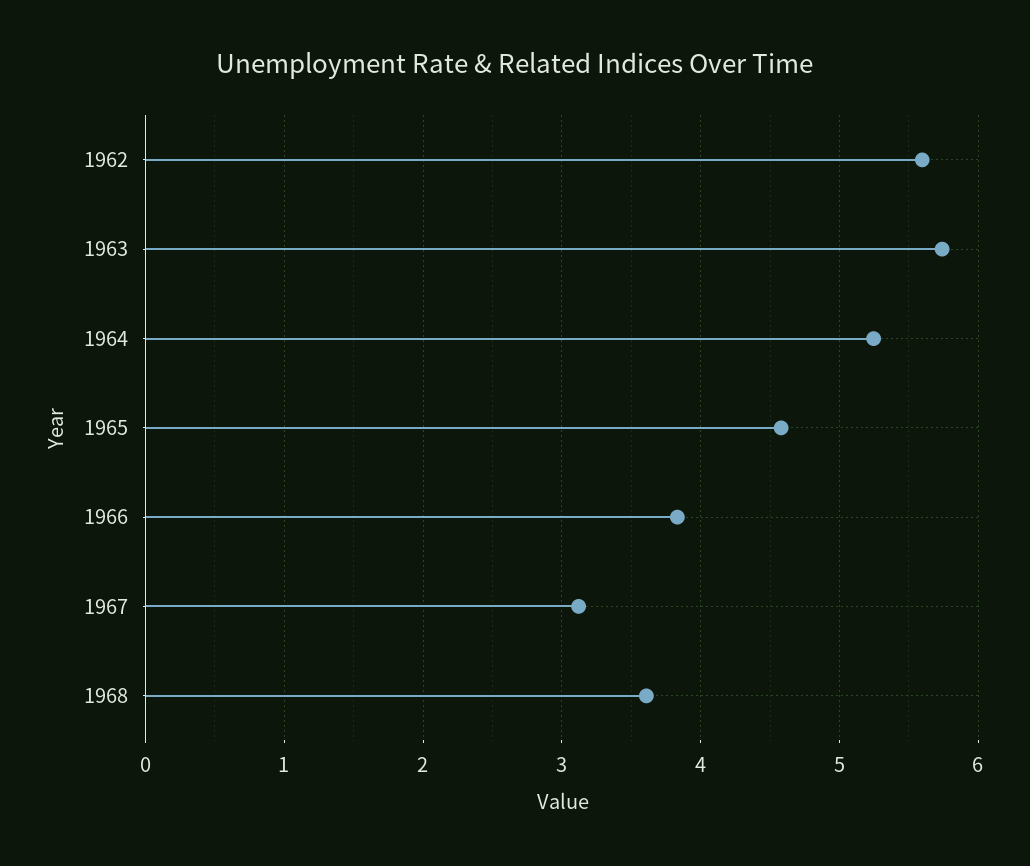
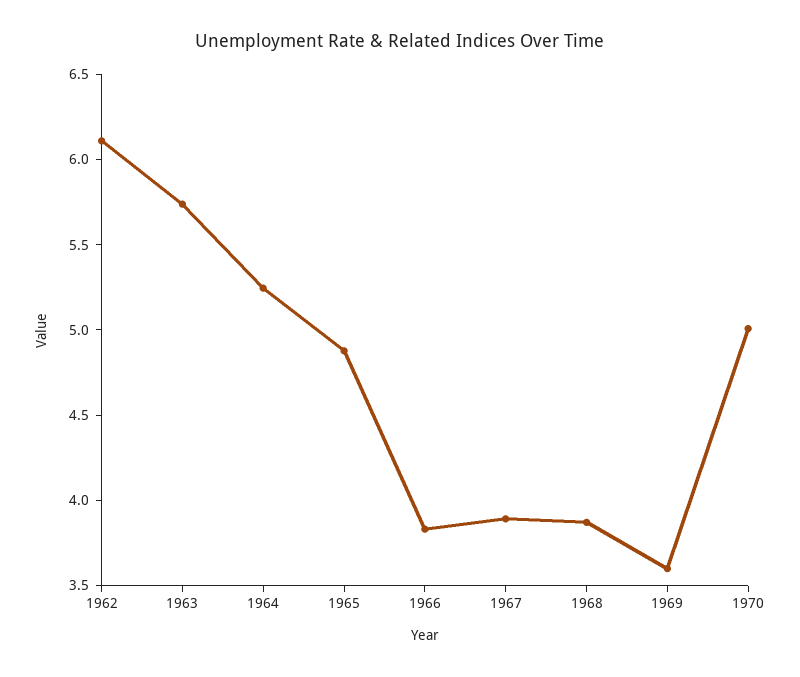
1962: 5.6 -> 6.1
1965: 4.6 -> 4.9
1967: 3.1 -> 3.9
1968: 3.6 -> 3.9
1969: none -> 3.6
1970: none -> 5

